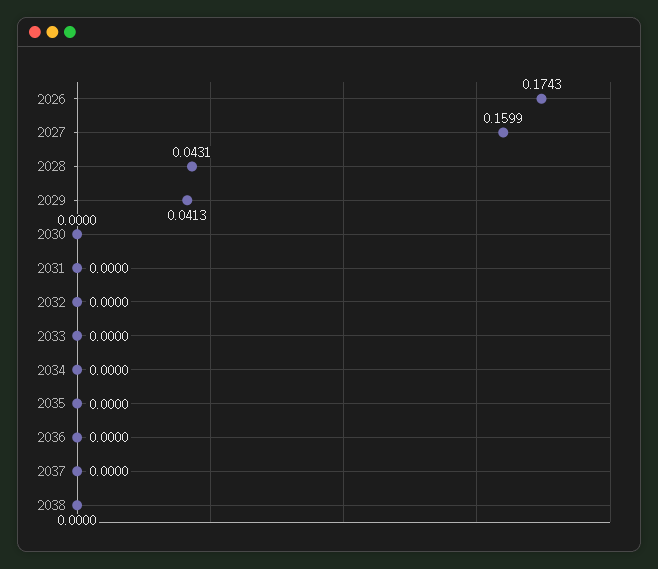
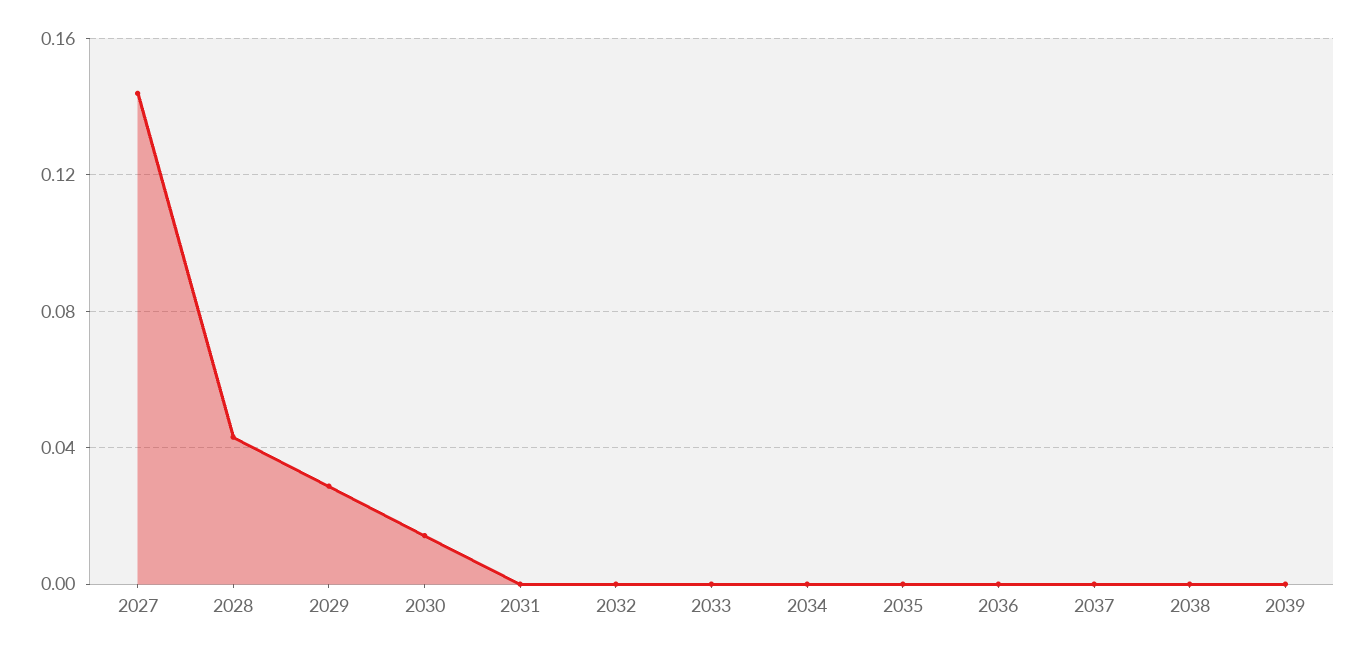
2026: 0.1743 -> none
2027: 0.1599 -> 0.145
2029: 0.0413 -> 0.03
2030: 0 -> 0.015
2039: none -> 0

